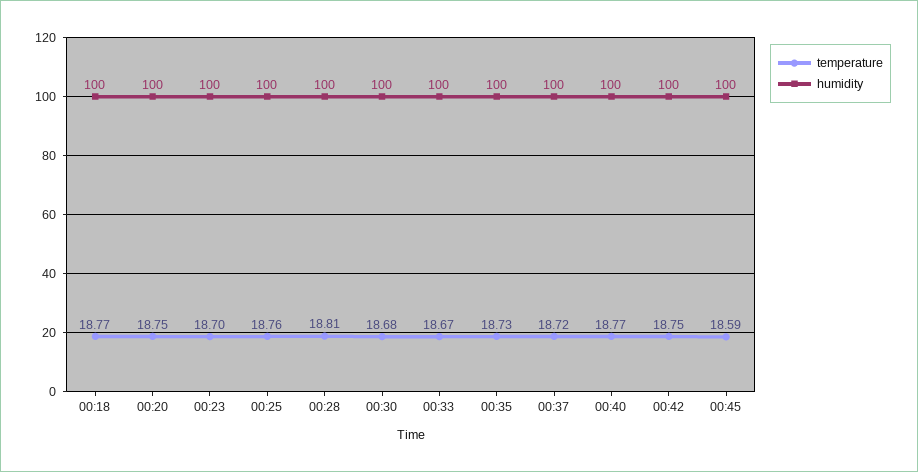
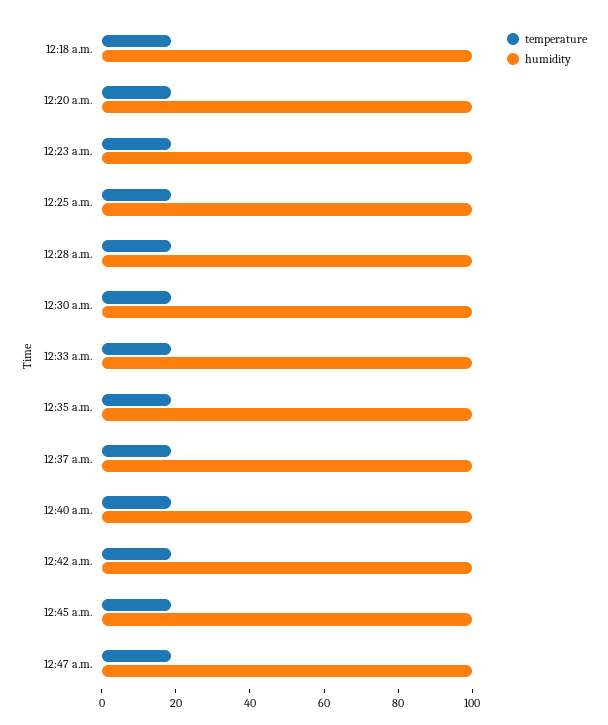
temperature, 12:47 a.m.: none -> 20
humidity, 12:47 a.m.: none -> 100

